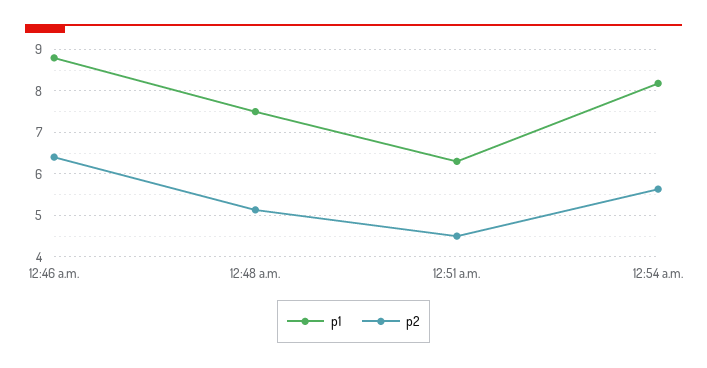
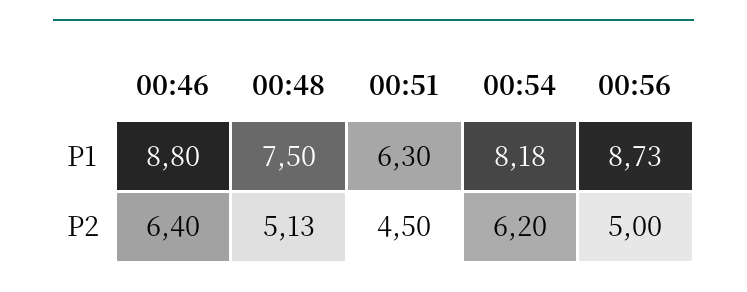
p2, 12:54 a.m.: 5.6 -> 6.2
p1, 00:56: none -> 8.73
p2, 00:56: none -> 5

